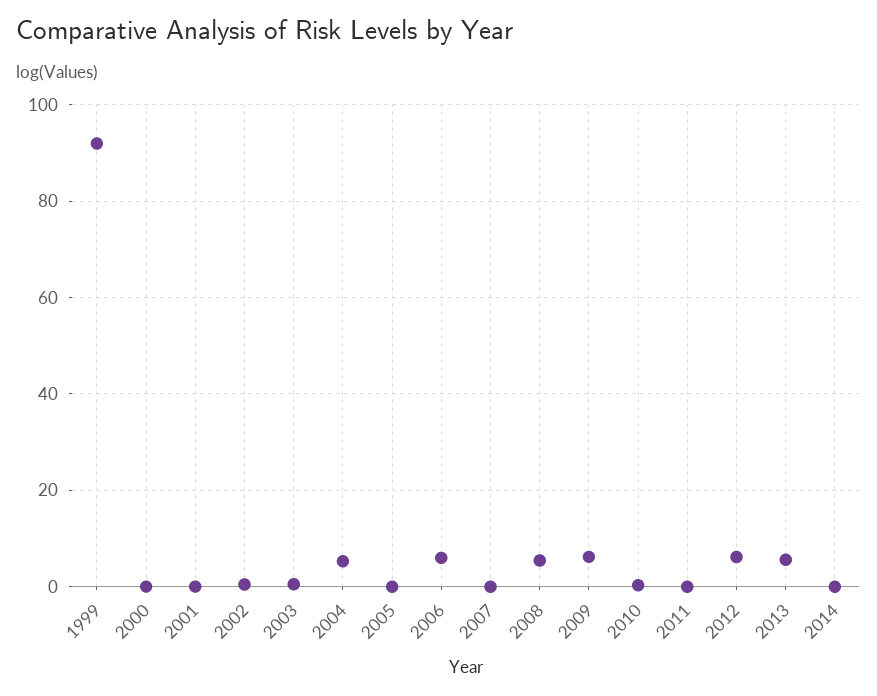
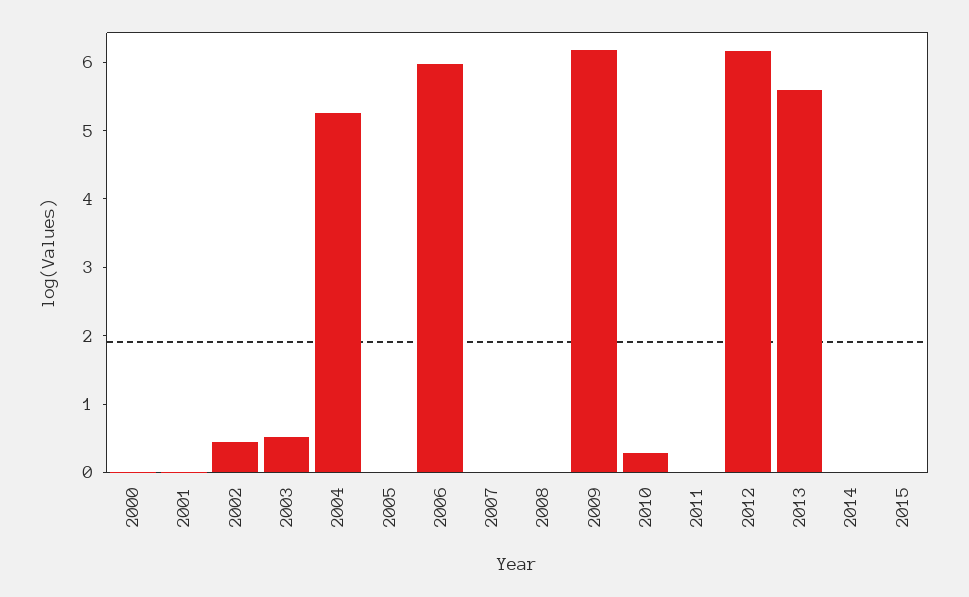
1999: 92 -> none
2008: 6 -> 0
2015: none -> 0

